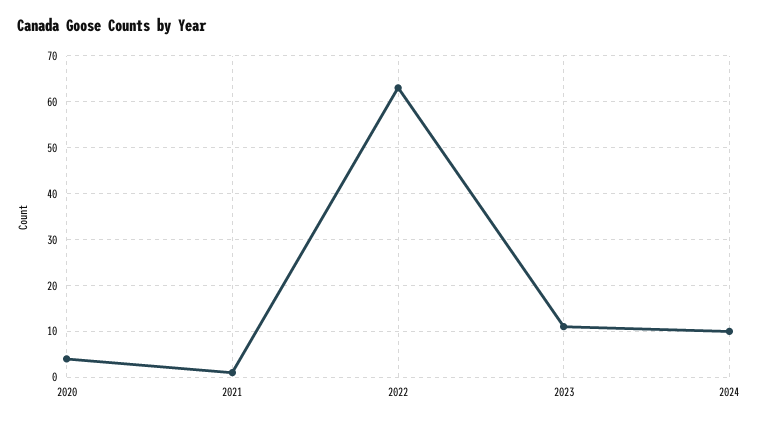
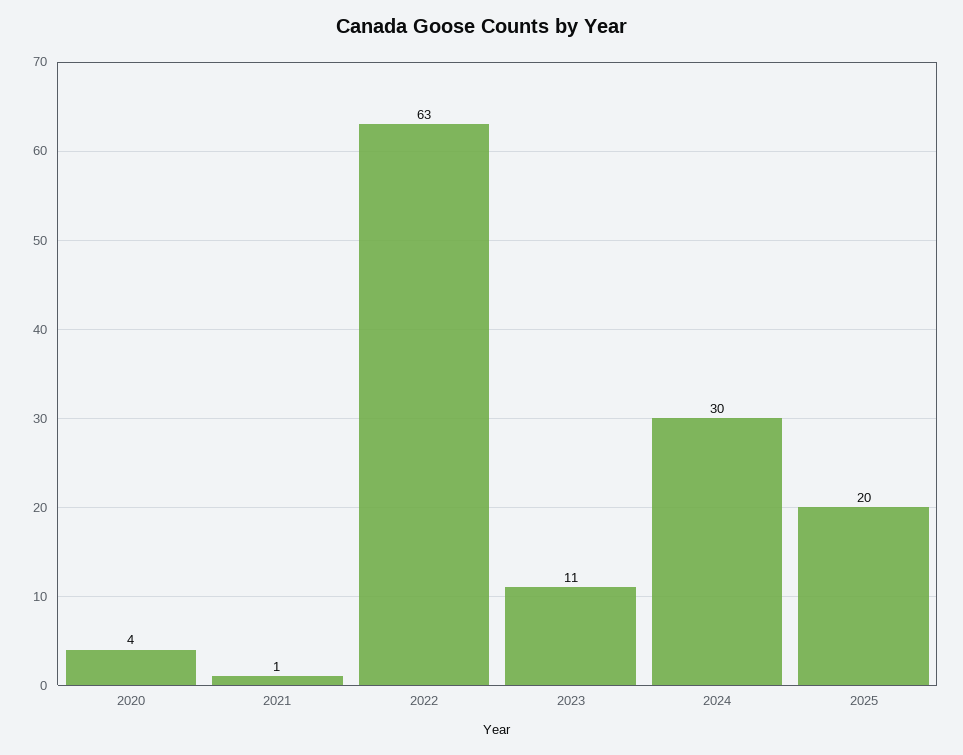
2024: 10 -> 30
2025: none -> 20

